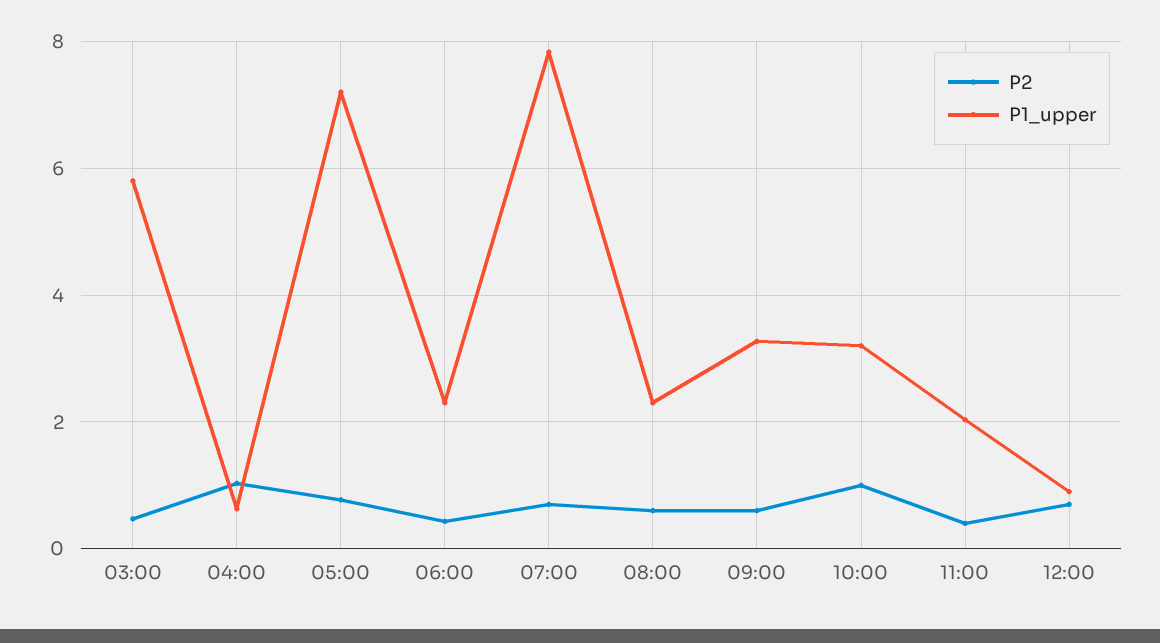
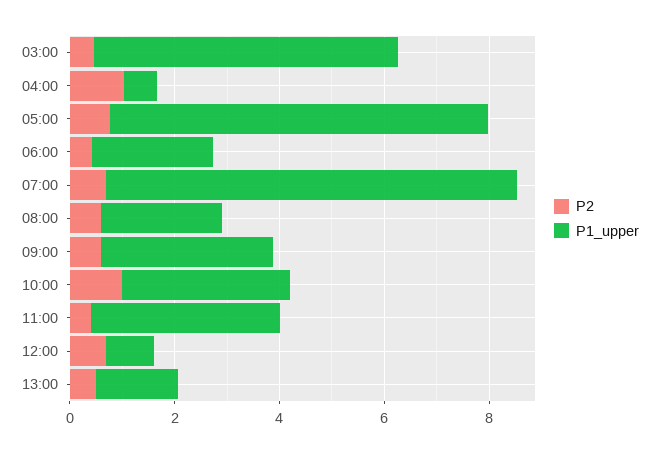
P1_upper, 11:00: 2 -> 3.5
P2, 13:00: none -> 0.5
P1_upper, 13:00: none -> 1.5

